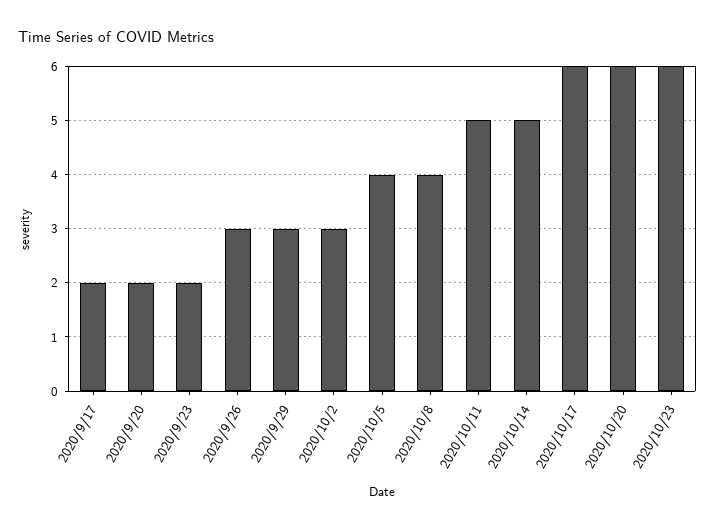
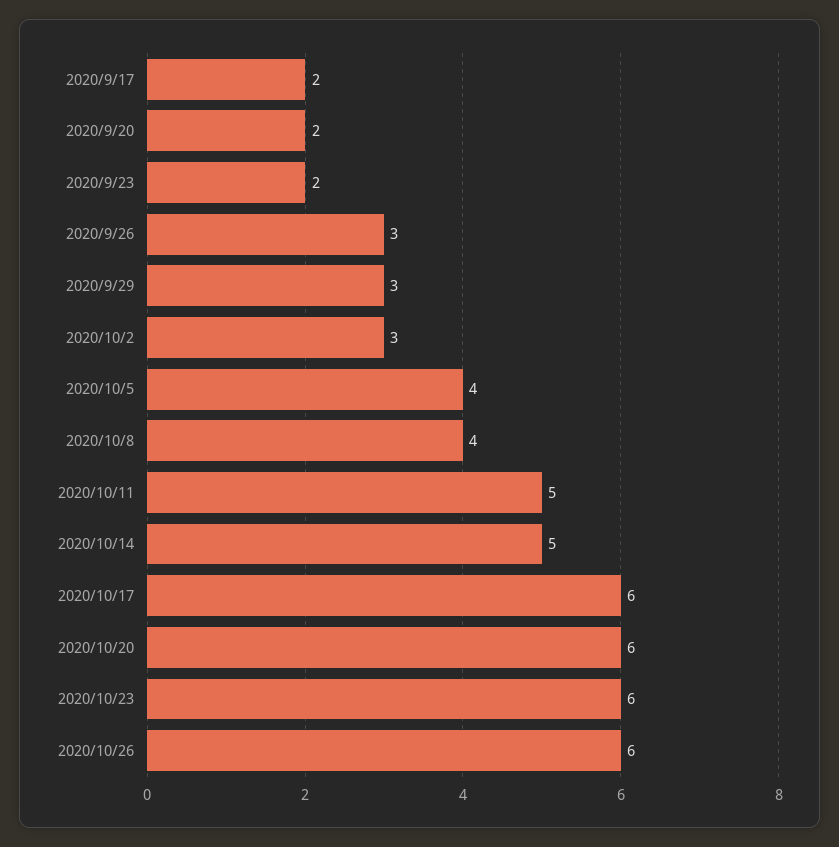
2020/10/26: none -> 6

